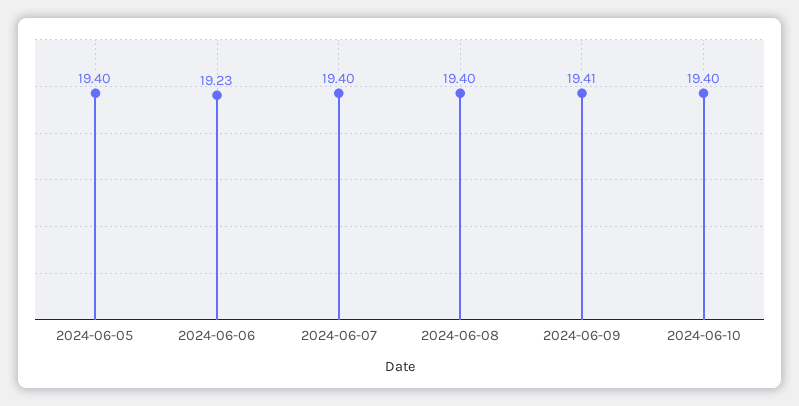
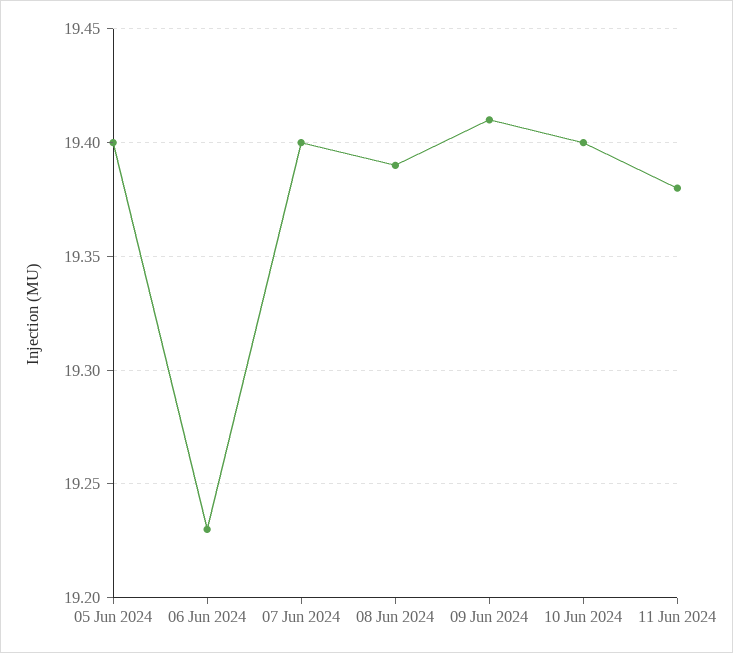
2024-06-08: 19.4 -> 19.39
11 Jun 2024: none -> 19.38

